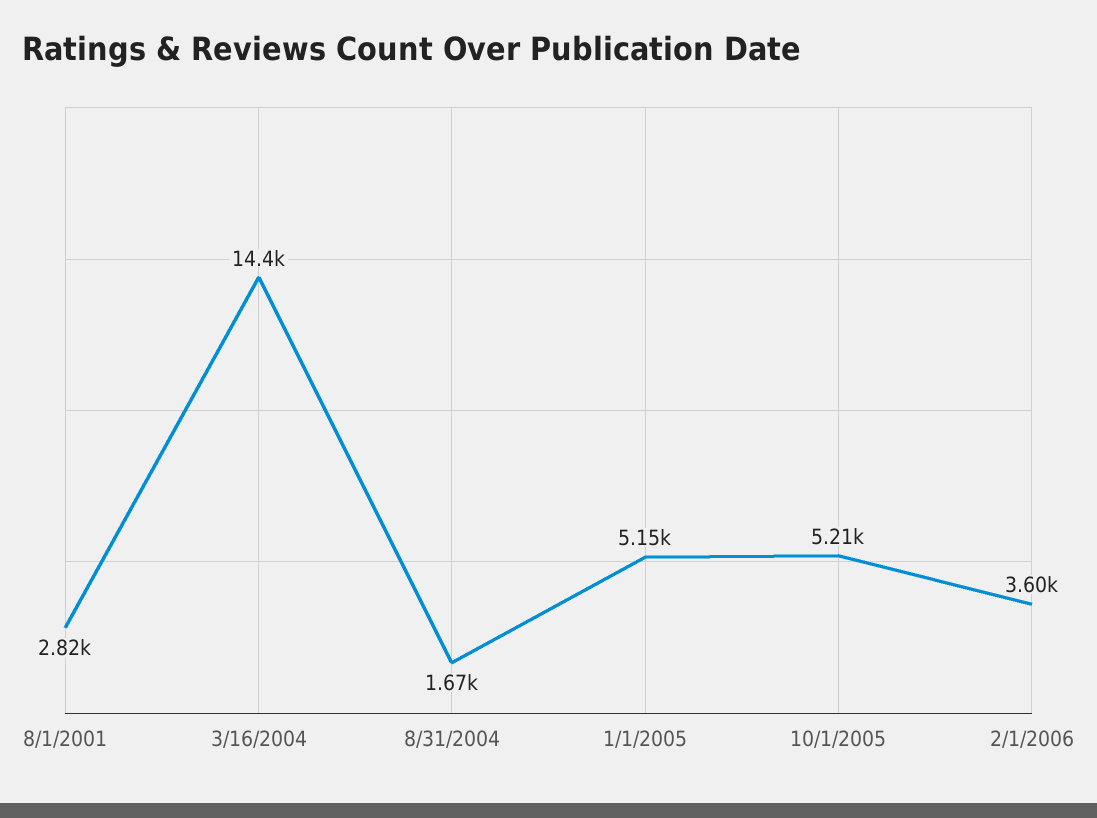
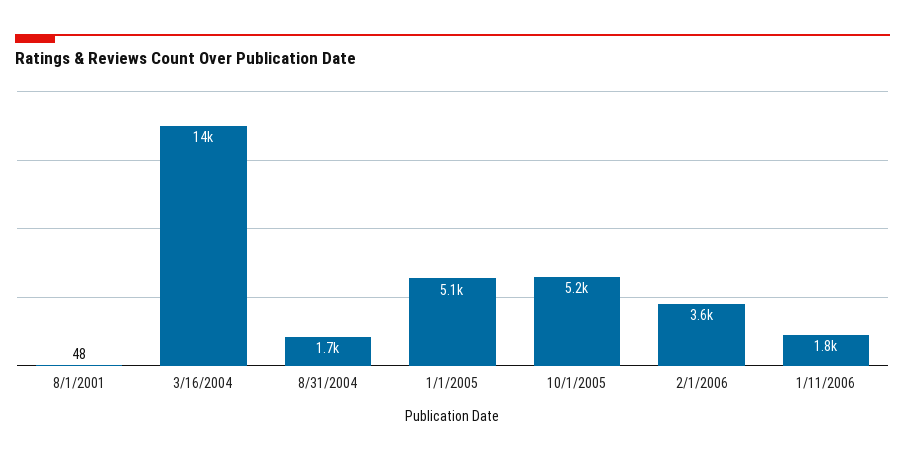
8/1/2001: 2820 -> 48
1/11/2006: none -> 1800

